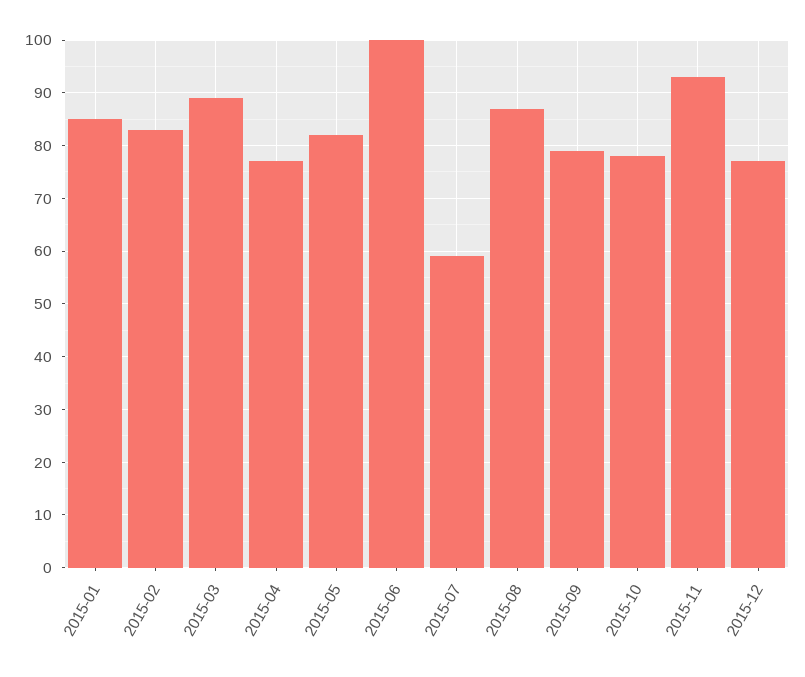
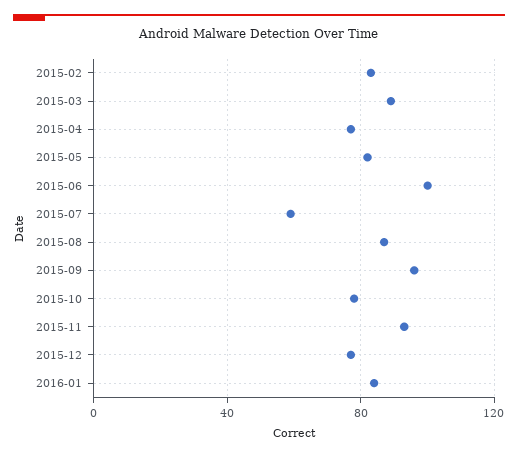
2015-01: 85 -> none
2015-09: 80 -> 95
2016-01: none -> 85

